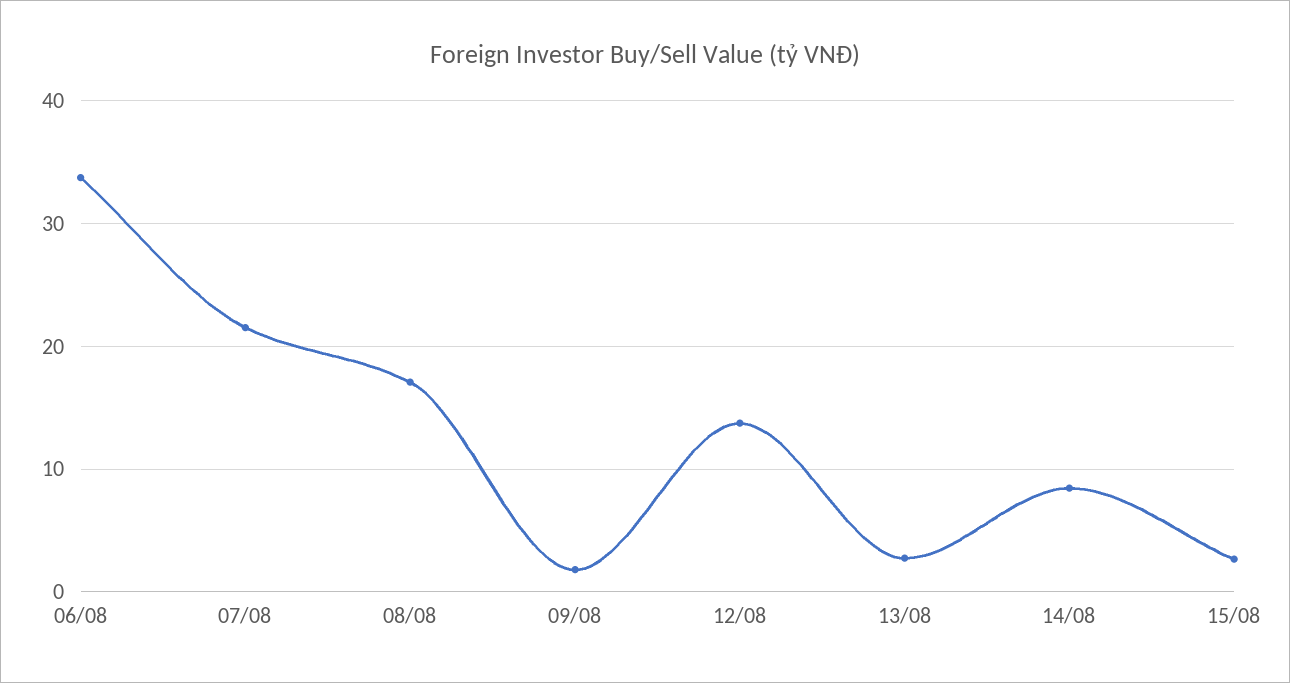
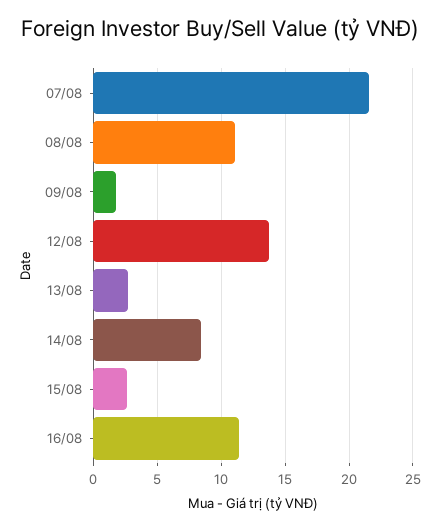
06/08: 34 -> none
08/08: 17 -> 11
16/08: none -> 11.5

